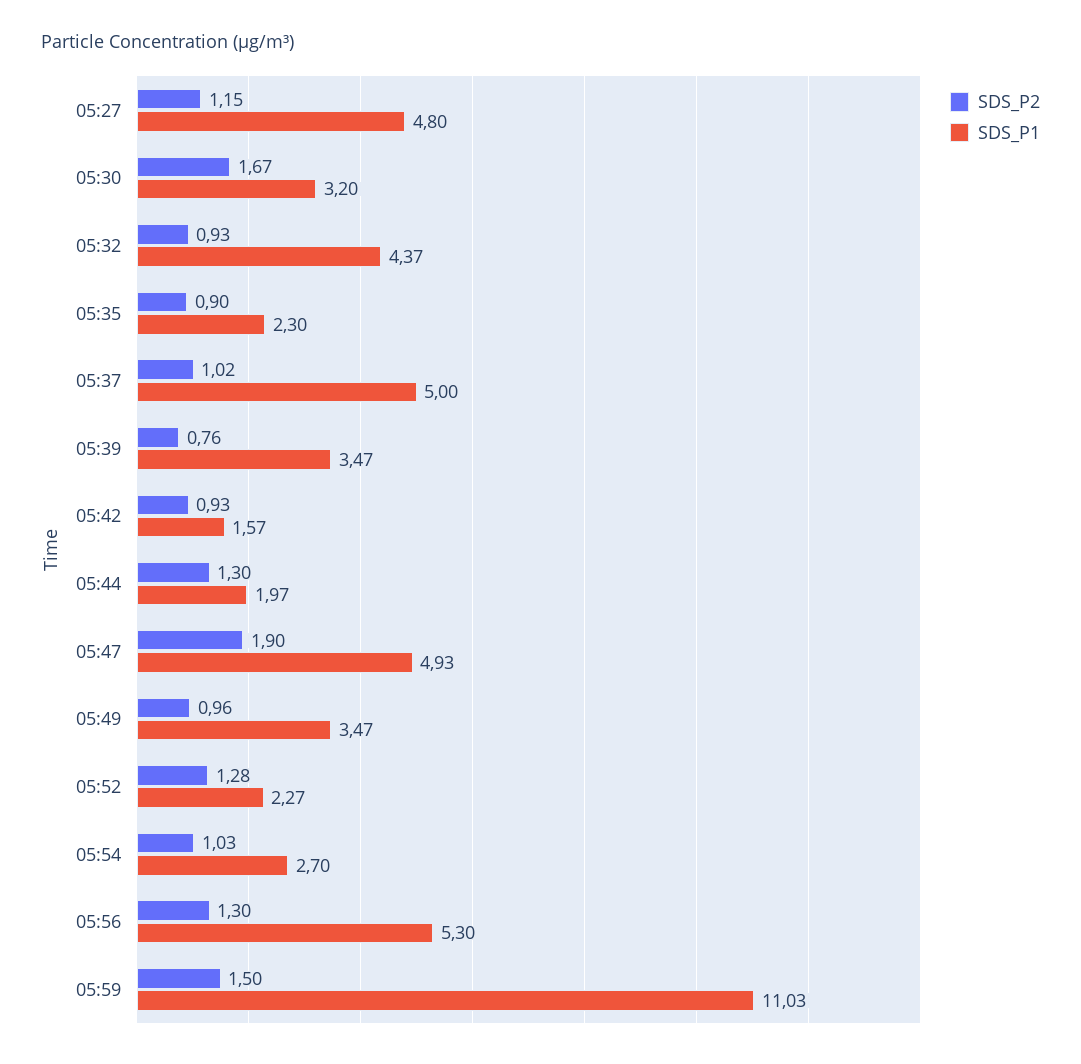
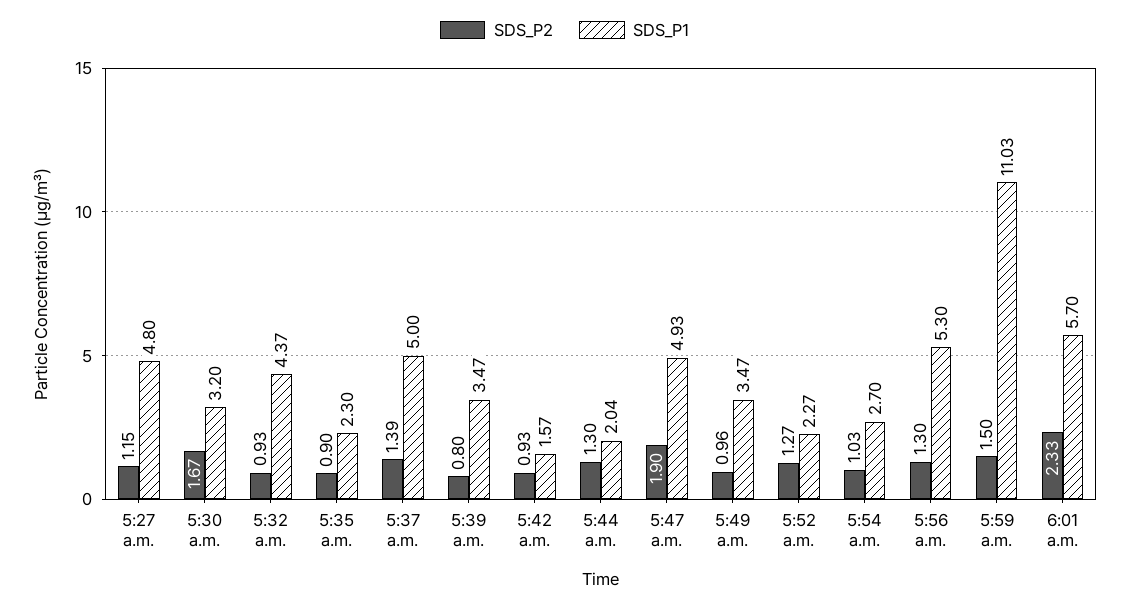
SDS_P2, 05:37: 1.02 -> 1.39
SDS_P2, 05:39: 0.76 -> 0.8
SDS_P1, 05:44: 1.97 -> 2.04
SDS_P2, 05:52: 1.28 -> 1.27
SDS_P2, 6:01 a.m.: none -> 2.33
SDS_P1, 6:01 a.m.: none -> 5.7

